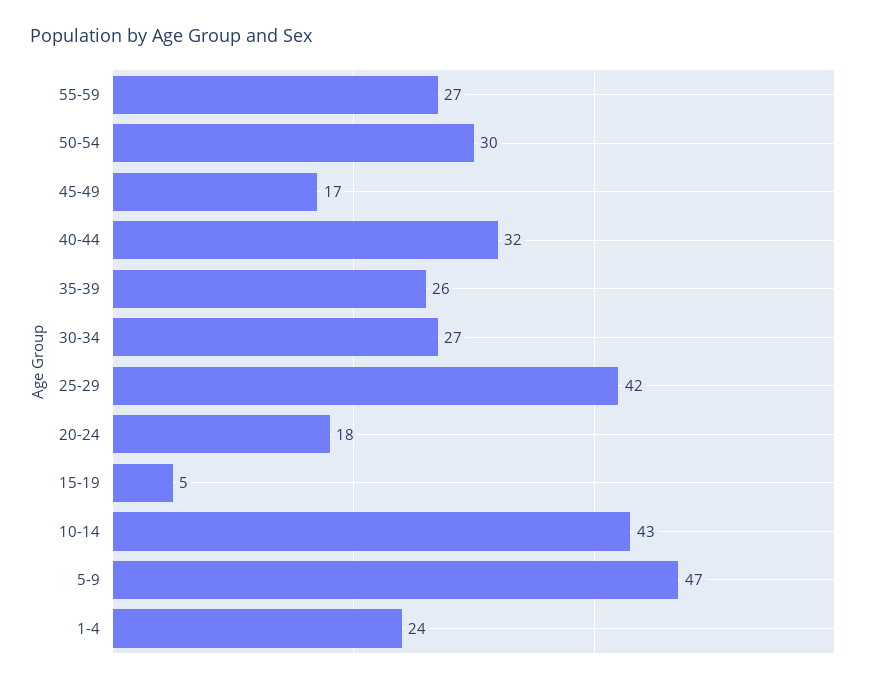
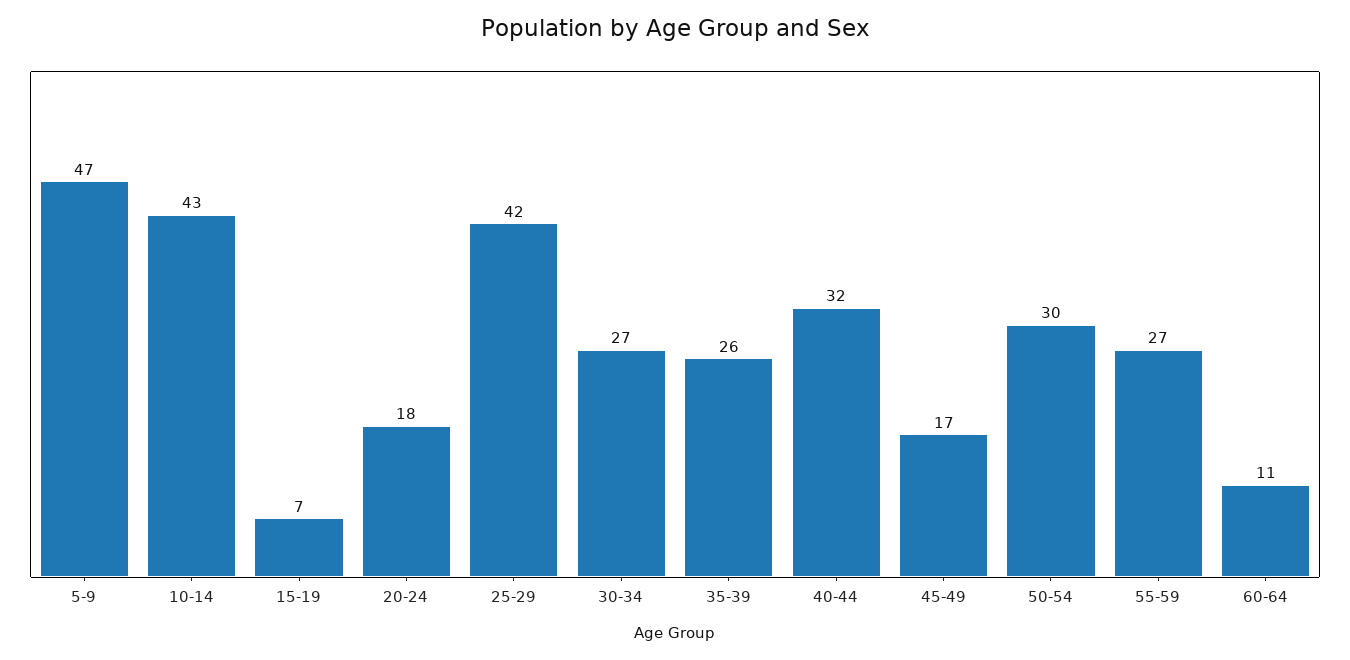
15-19: 5 -> 7
1-4: 24 -> none
60-64: none -> 11

